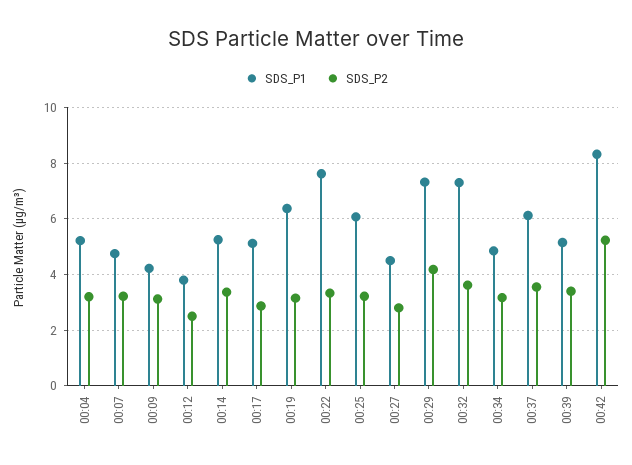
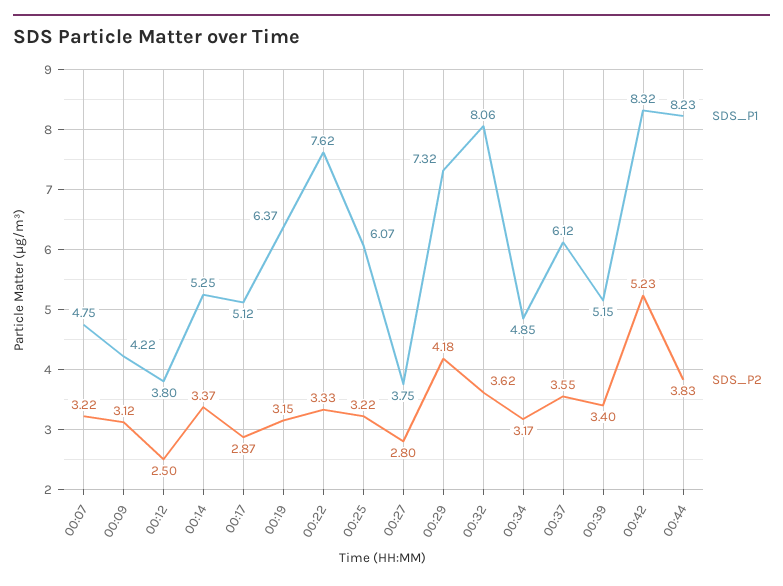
SDS_P1, 00:04: 5.25 -> none
SDS_P2, 00:04: 3.25 -> none
SDS_P1, 00:27: 4.5 -> 3.75
SDS_P1, 00:32: 7.25 -> 8.06
SDS_P1, 00:44: none -> 8.23
SDS_P2, 00:44: none -> 3.83

